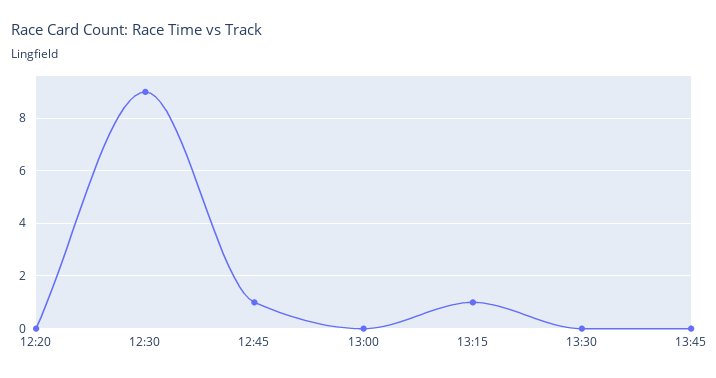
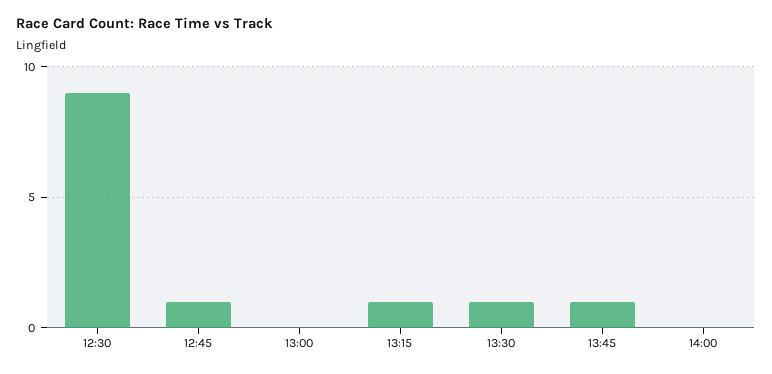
12:20: 0 -> none
13:30: 0 -> 1
13:45: 0 -> 1
14:00: none -> 0

